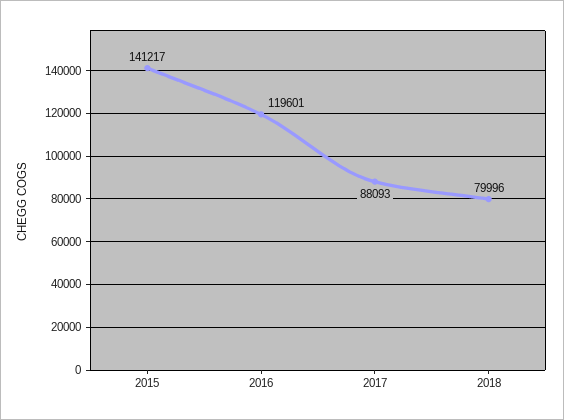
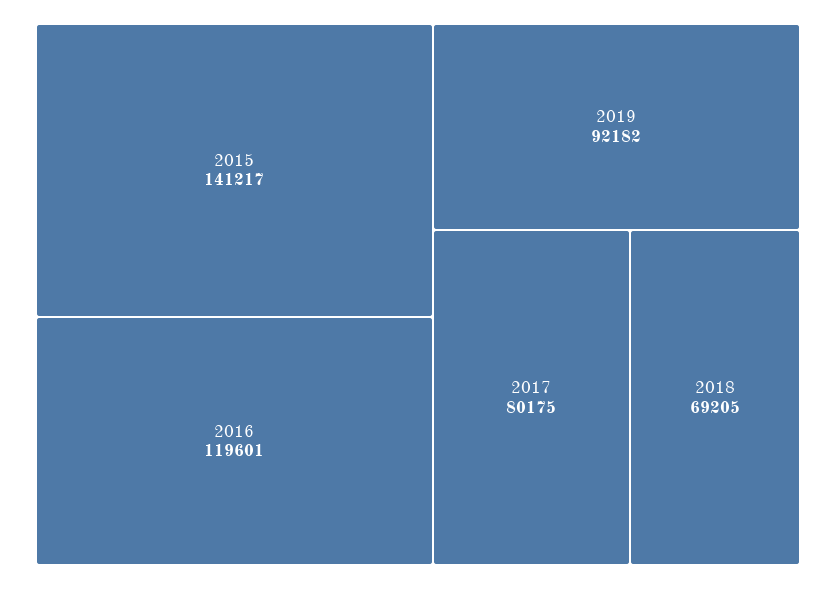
2017: 88093 -> 80175
2018: 79996 -> 69205
2019: none -> 92182

